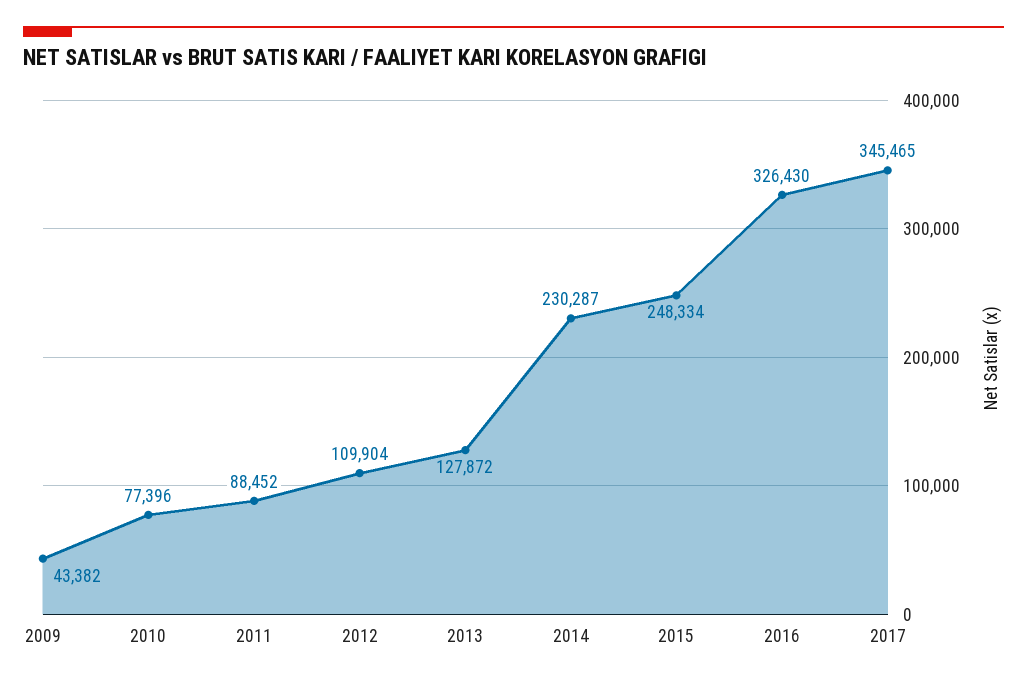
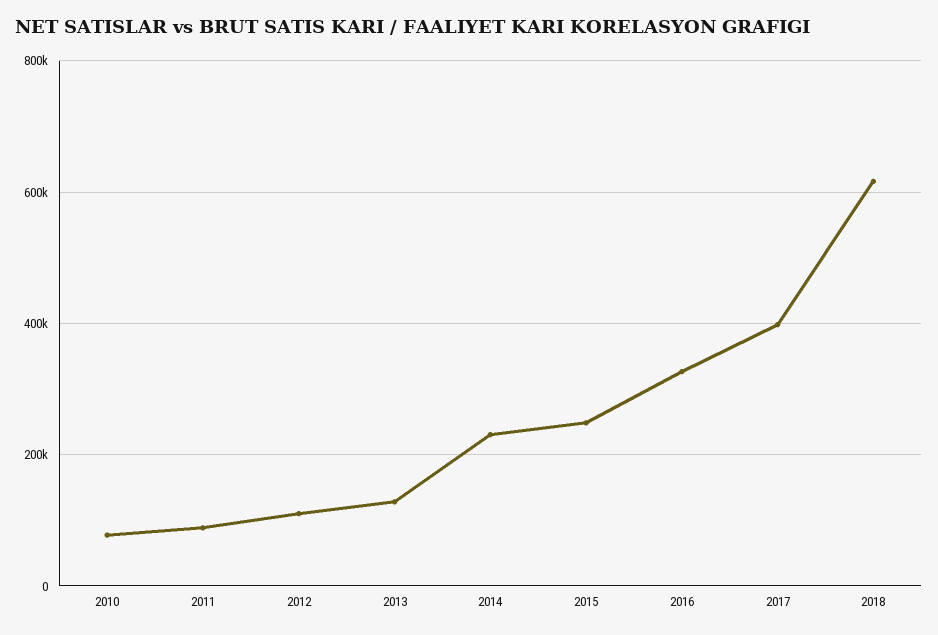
2009: 43382 -> none
2017: 345465 -> 400000
2018: none -> 620000

